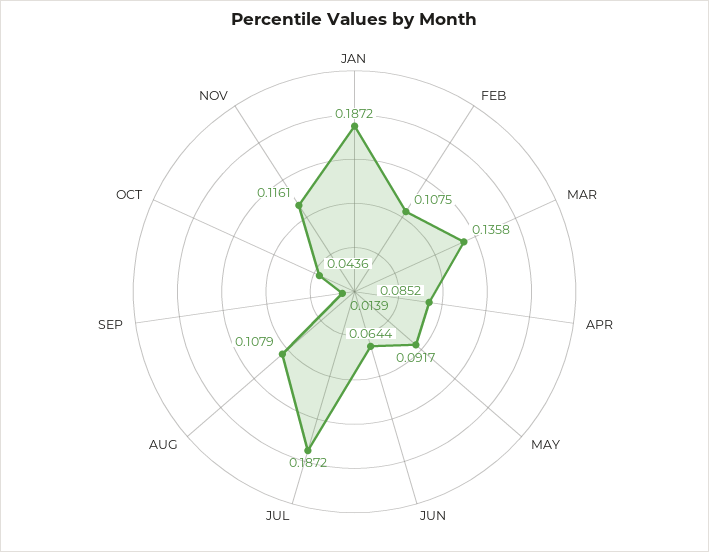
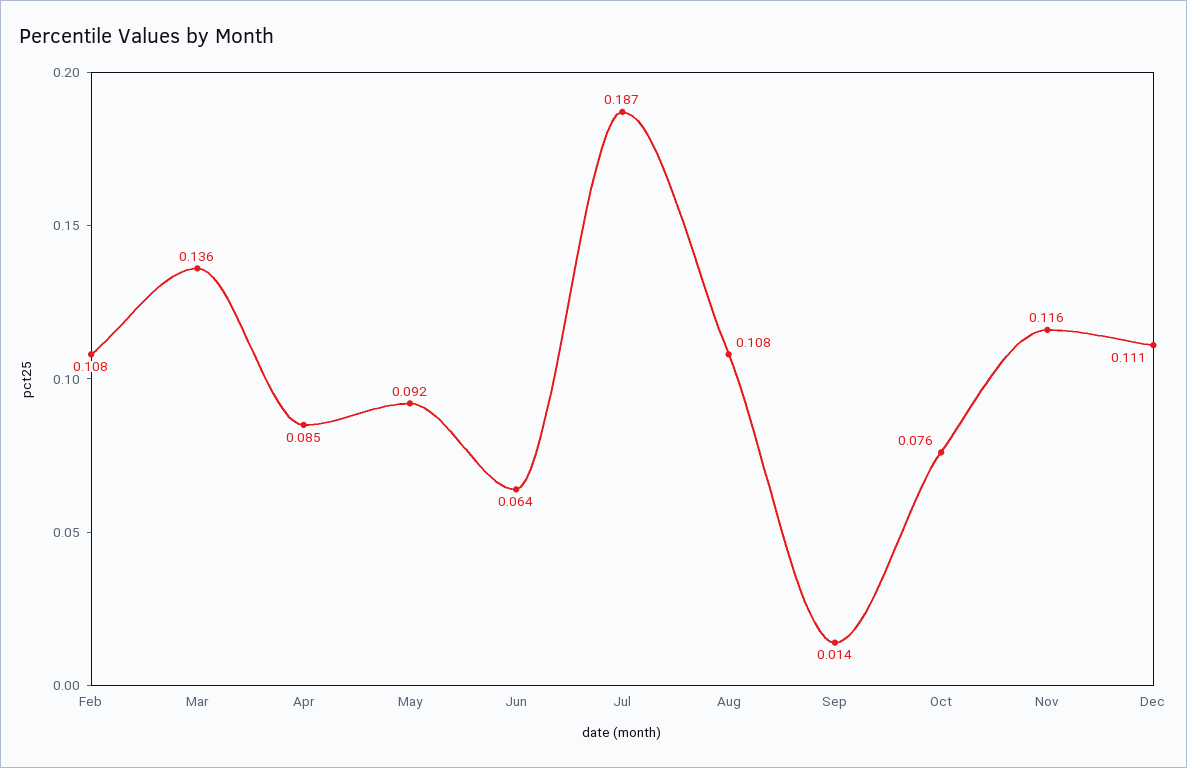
JAN: 0.1872 -> none
OCT: 0.0436 -> 0.076
Dec: none -> 0.111

